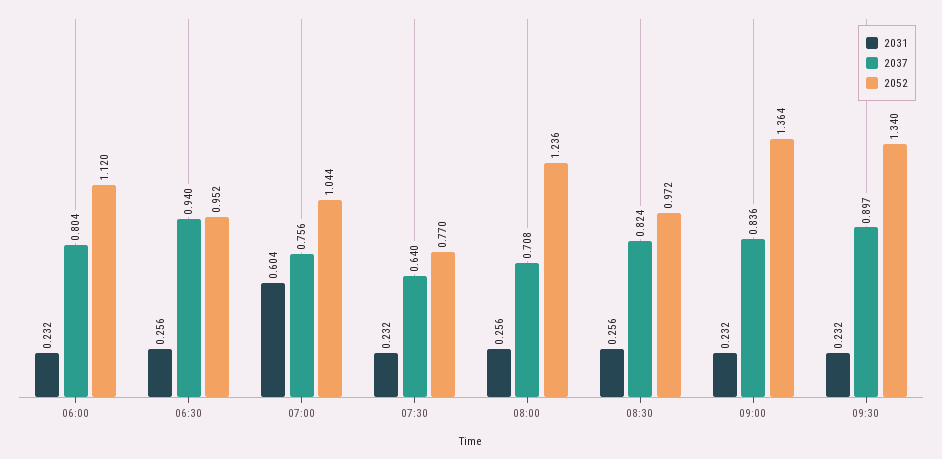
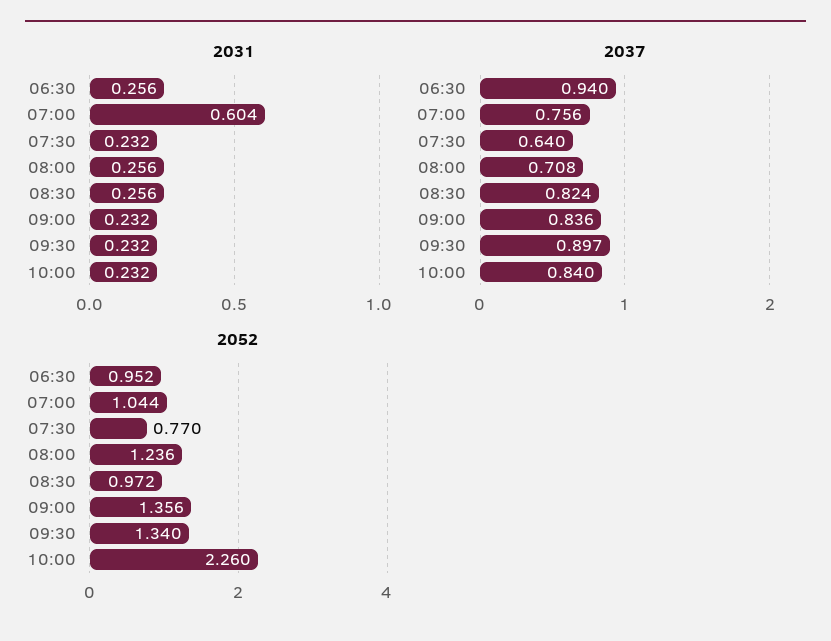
2031, 06:00: 0.232 -> none
2037, 06:00: 0.804 -> none
2052, 06:00: 1.12 -> none
2052, 09:00: 1.364 -> 1.356
2031, 10:00: none -> 0.232
2037, 10:00: none -> 0.84
2052, 10:00: none -> 2.26

